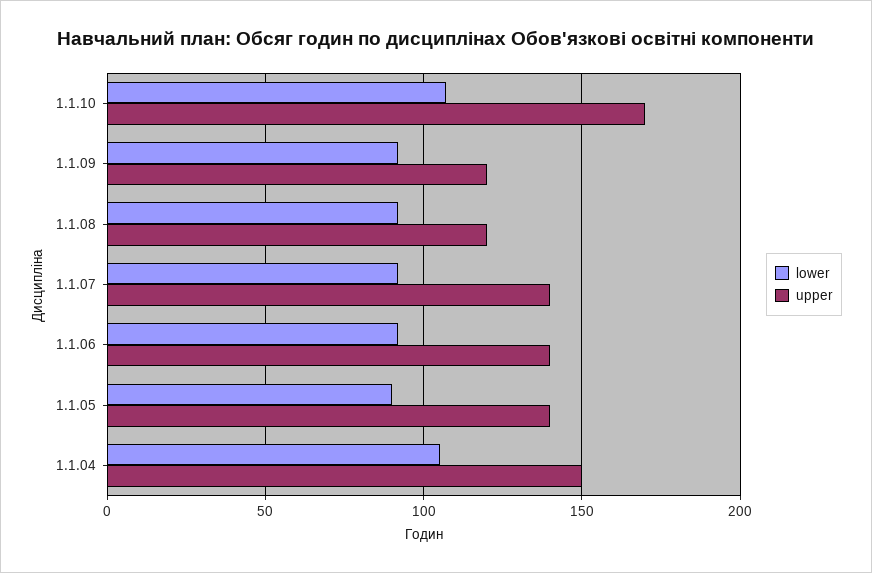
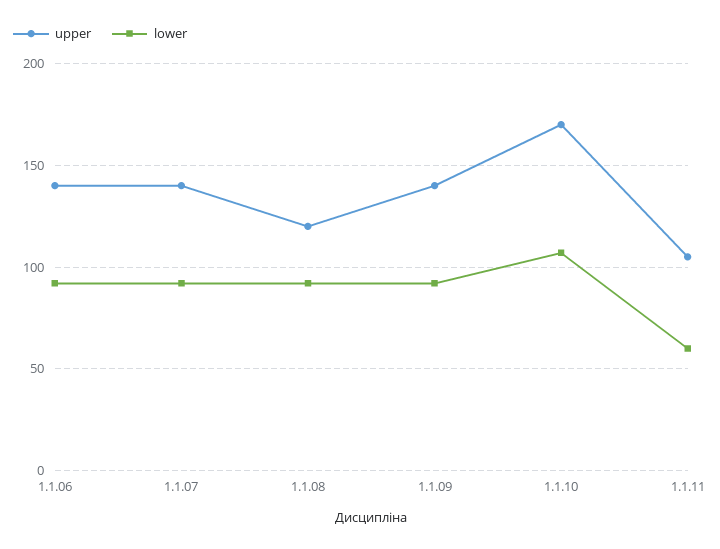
upper, 1.1.09: 120 -> 140
lower, 1.1.05: 90 -> none
upper, 1.1.05: 140 -> none
lower, 1.1.04: 105 -> none
upper, 1.1.04: 150 -> none
upper, 1.1.11: none -> 105
lower, 1.1.11: none -> 60

